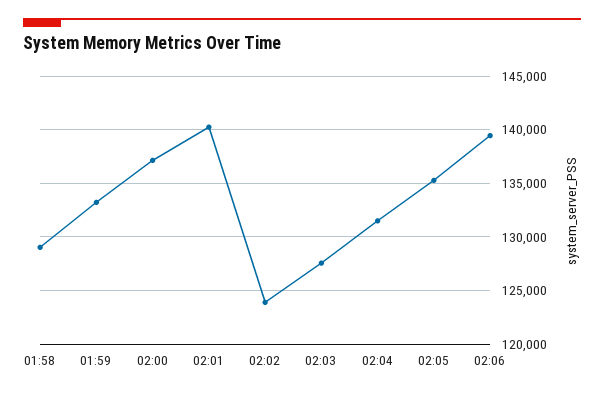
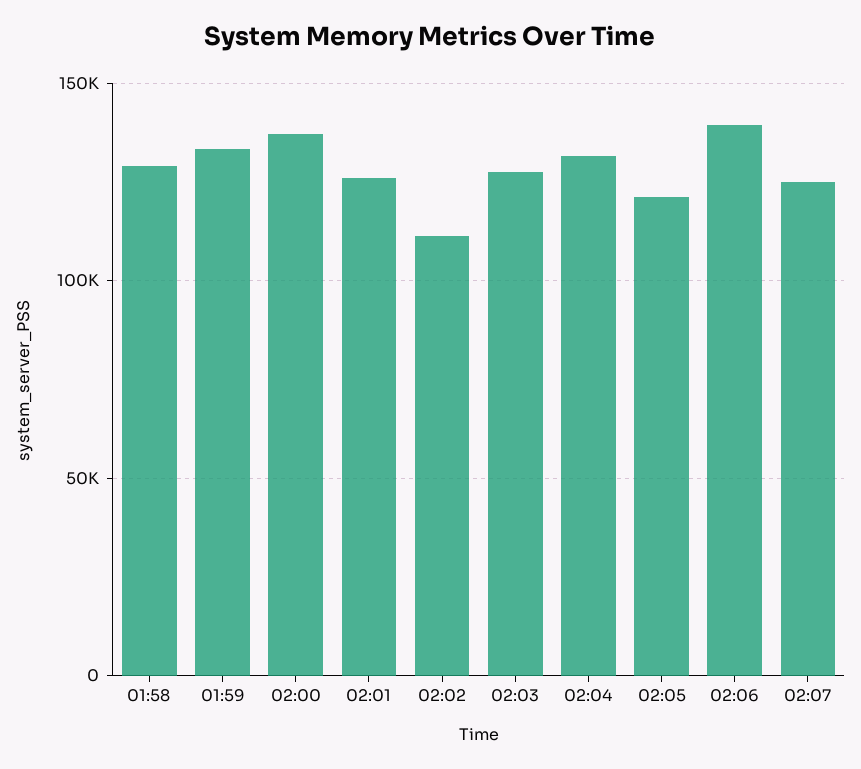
02:01: 140000 -> 125000
02:02: 124000 -> 110000
02:05: 135000 -> 120000
02:07: none -> 125000

